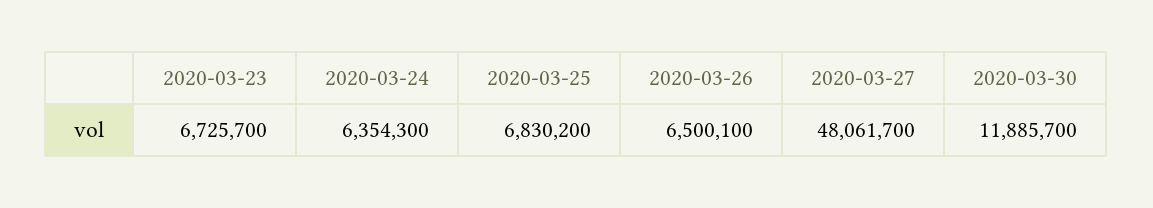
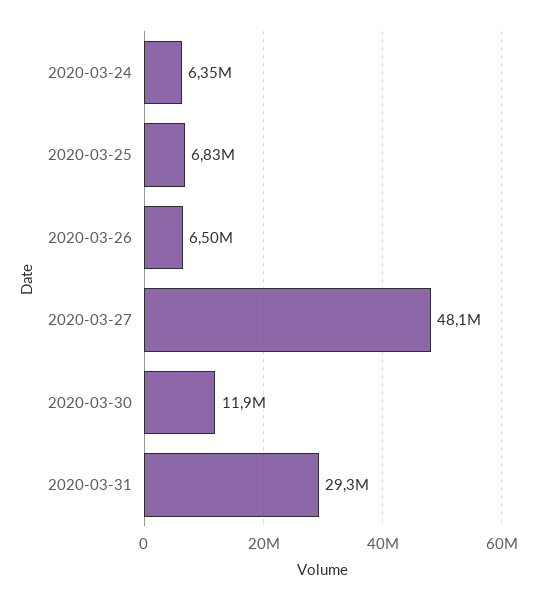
2020-03-23: 6725700 -> none
2020-03-31: none -> 29300000

